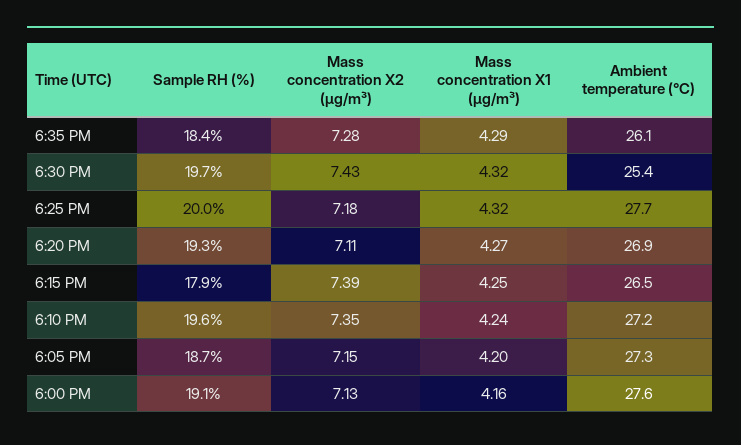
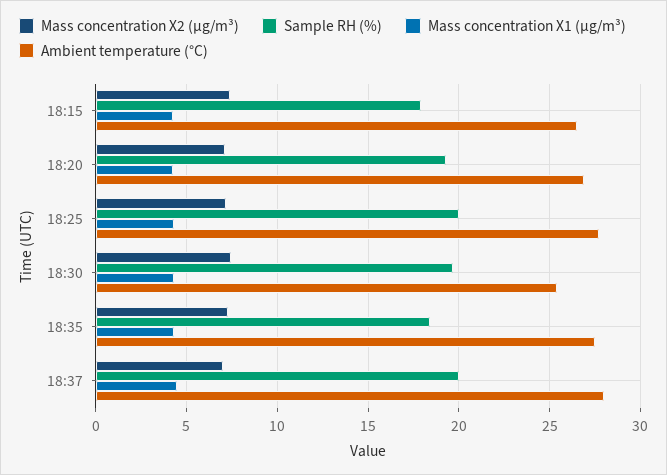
Ambient temperature (°C), 6:35 PM: 26.1 -> 27.5
Sample RH (%), 6:10 PM: 19.6 -> none
Mass concentration X2 (μg/m³), 6:10 PM: 7.35 -> none
Mass concentration X1 (μg/m³), 6:10 PM: 4.24 -> none
Ambient temperature (°C), 6:10 PM: 27.2 -> none
Sample RH (%), 6:05 PM: 18.7 -> none
Mass concentration X2 (μg/m³), 6:05 PM: 7.15 -> none
Mass concentration X1 (μg/m³), 6:05 PM: 4.2 -> none
Ambient temperature (°C), 6:05 PM: 27.3 -> none
Sample RH (%), 6:00 PM: 19.1 -> none
Mass concentration X2 (μg/m³), 6:00 PM: 7.13 -> none
Mass concentration X1 (μg/m³), 6:00 PM: 4.16 -> none
Ambient temperature (°C), 6:00 PM: 27.6 -> none
Mass concentration X2 (μg/m³), 18:37: none -> 7
Sample RH (%), 18:37: none -> 20
Mass concentration X1 (μg/m³), 18:37: none -> 4.5
Ambient temperature (°C), 18:37: none -> 28

